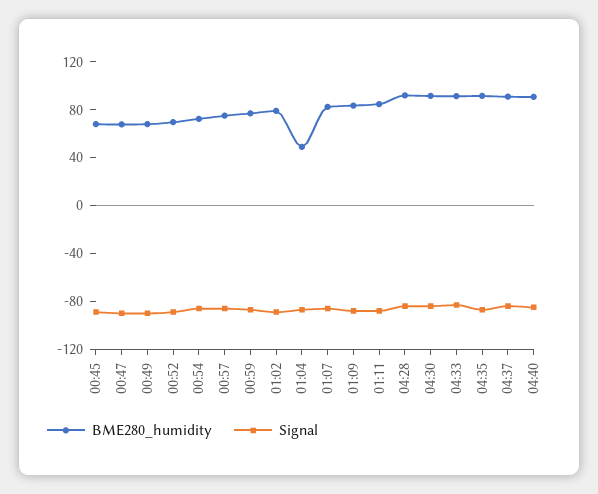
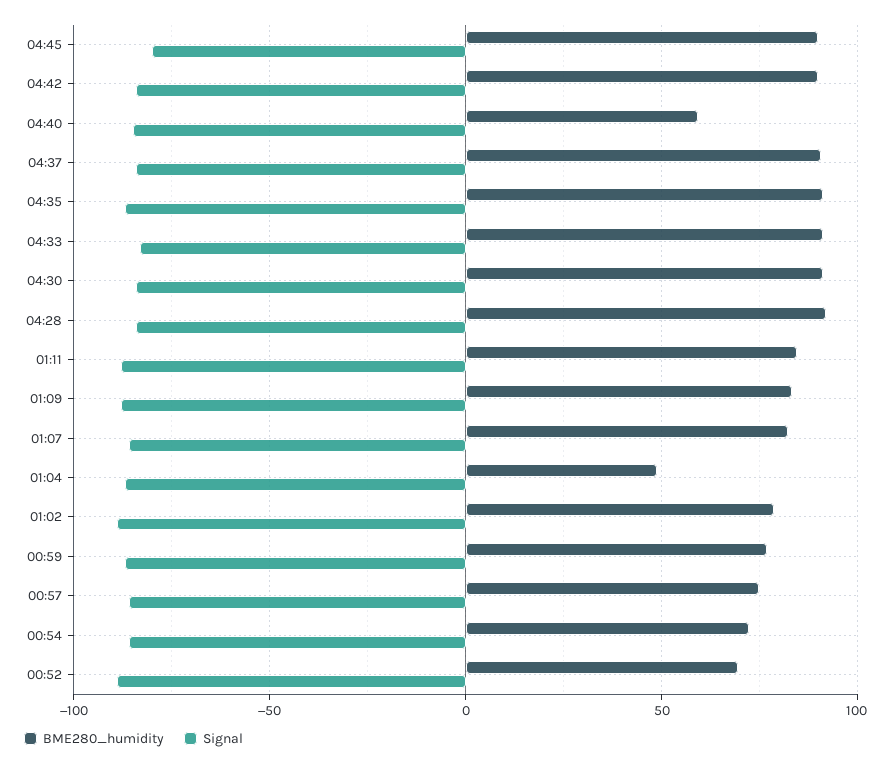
BME280_humidity, 00:45: 70 -> none
Signal, 00:45: -90 -> none
BME280_humidity, 00:47: 70 -> none
Signal, 00:47: -90 -> none
BME280_humidity, 00:49: 70 -> none
Signal, 00:49: -90 -> none
BME280_humidity, 04:40: 90 -> 60
BME280_humidity, 04:45: none -> 90
Signal, 04:45: none -> -80
BME280_humidity, 04:42: none -> 90
Signal, 04:42: none -> -85

